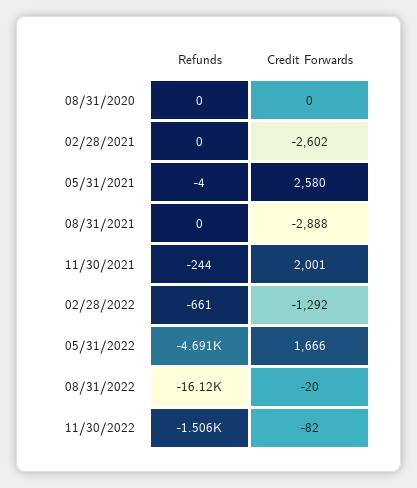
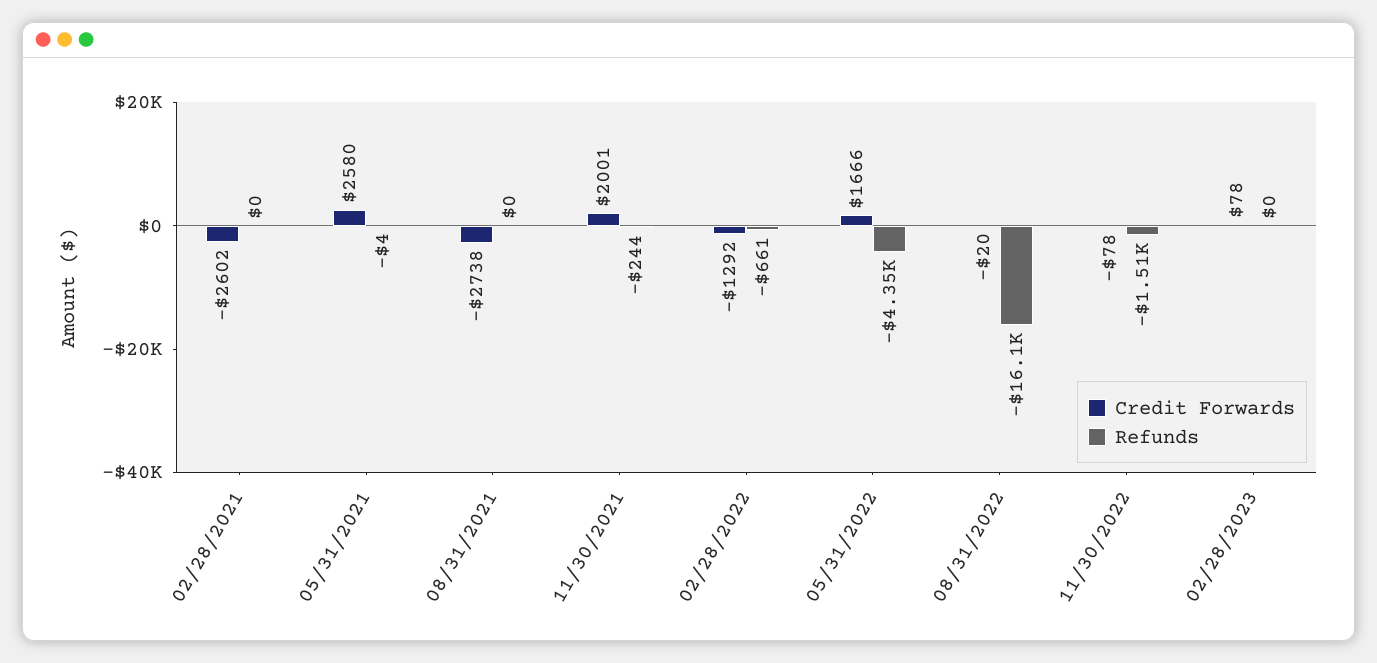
Refunds, 08/31/2020: 0 -> none
Credit Forwards, 08/31/2020: 0 -> none
Credit Forwards, 08/31/2021: -2888 -> -2738
Refunds, 05/31/2022: -4691 -> -4350
Credit Forwards, 11/30/2022: -82 -> -78
Credit Forwards, 02/28/2023: none -> 78
Refunds, 02/28/2023: none -> 0

